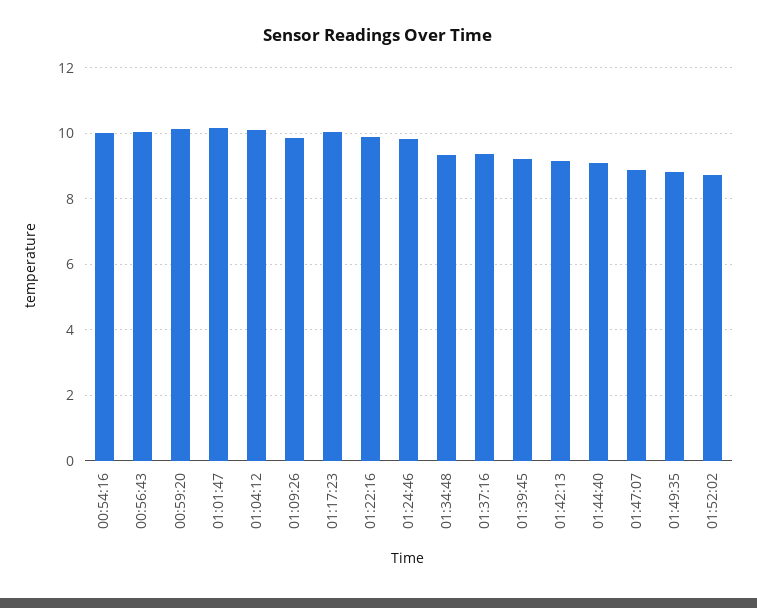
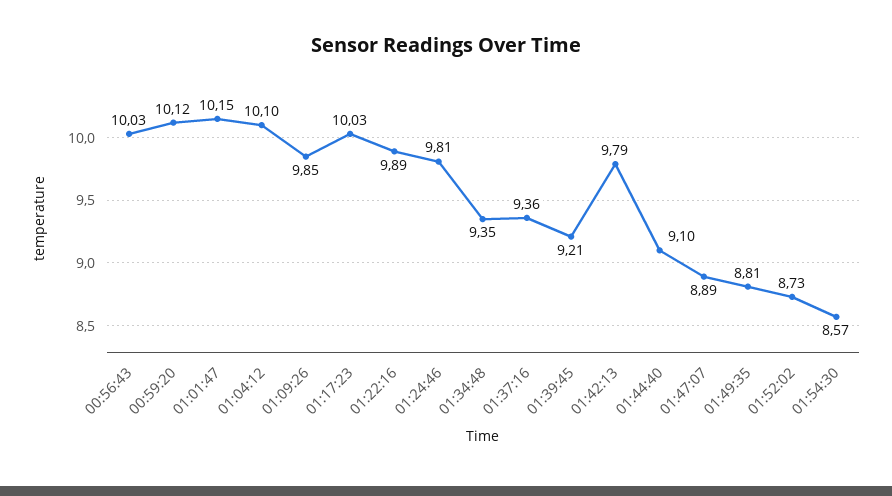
00:54:16: 10 -> none
01:42:13: 9.2 -> 9.79
01:54:30: none -> 8.57

